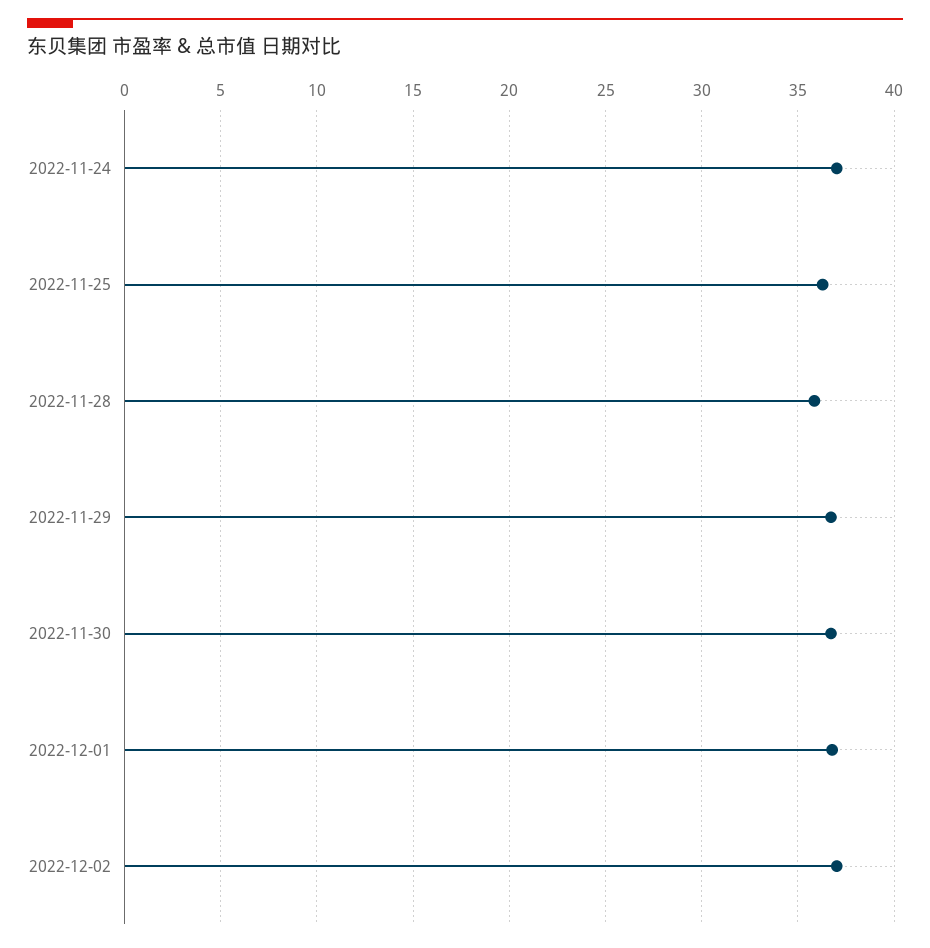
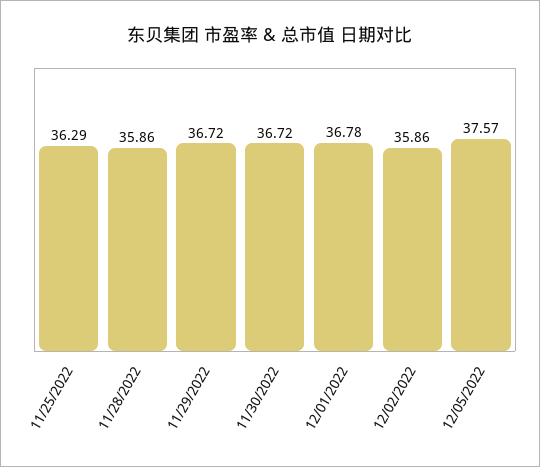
2022-11-24: 37 -> none
2022-12-02: 37 -> 35.86
12/05/2022: none -> 37.57

